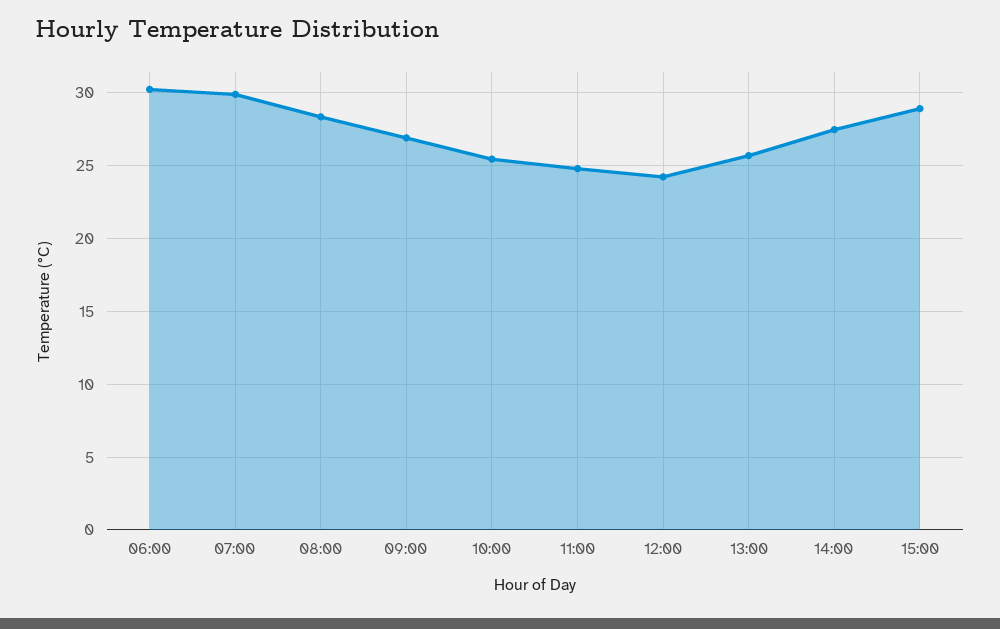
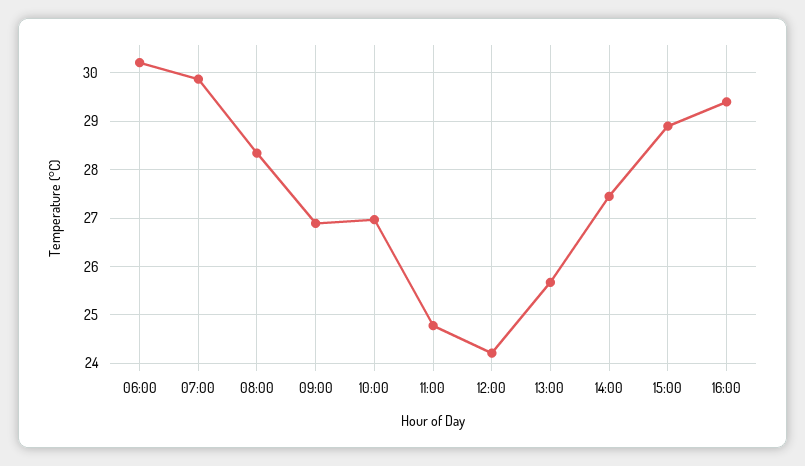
10:00: 25.5 -> 27
16:00: none -> 29.4

